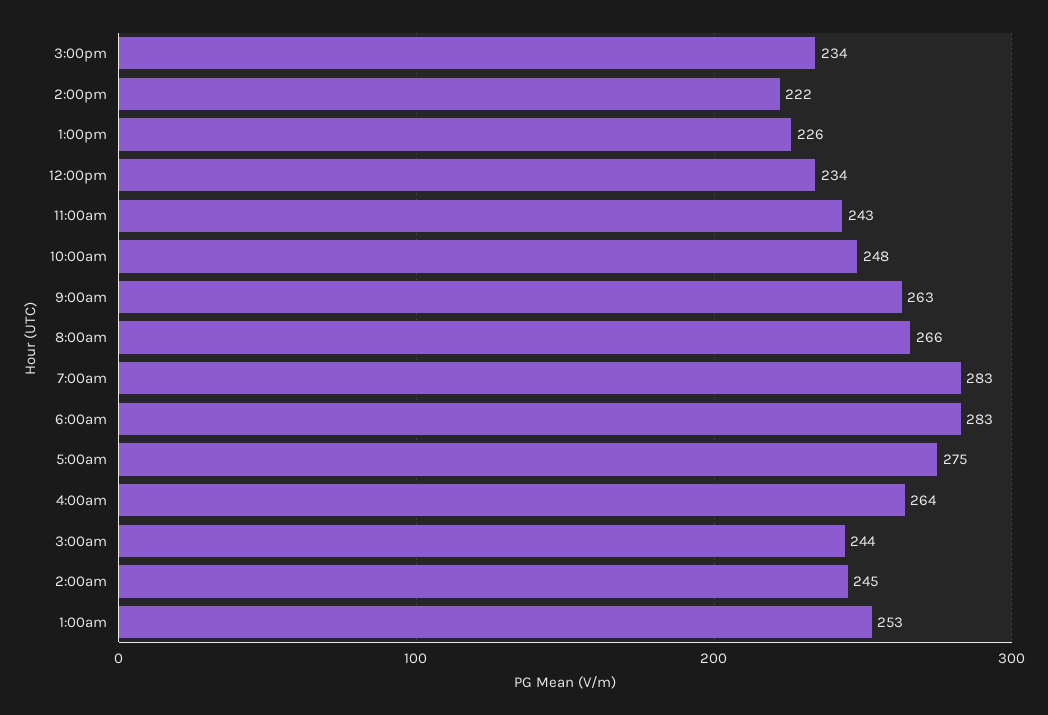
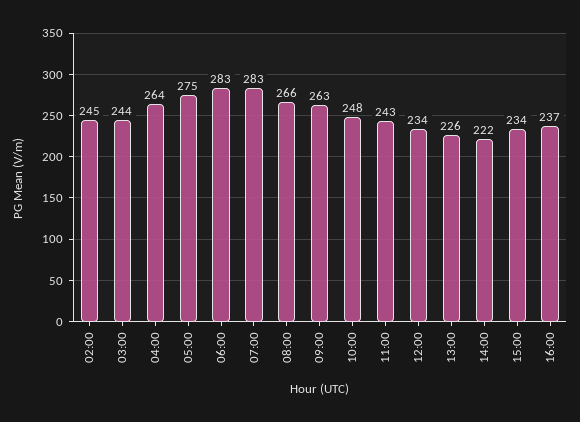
1:00am: 253 -> none
16:00: none -> 237

